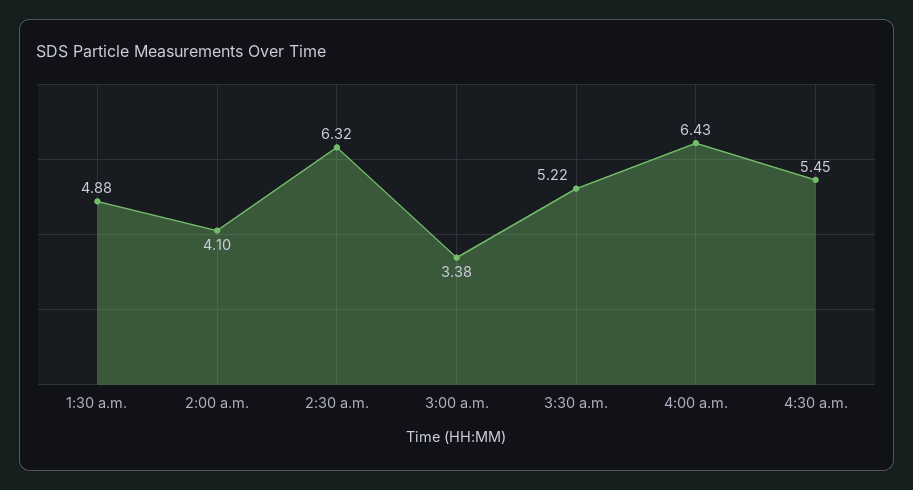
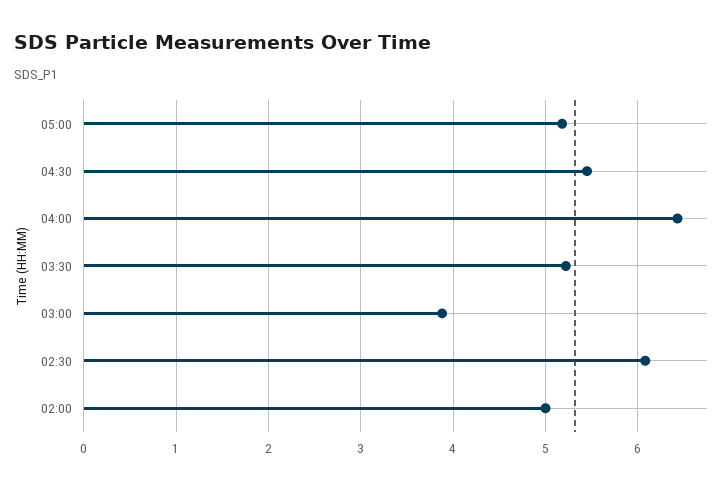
1:30 a.m.: 4.88 -> none
2:00 a.m.: 4.1 -> 5
2:30 a.m.: 6.32 -> 6.1
3:00 a.m.: 3.38 -> 3.9
05:00: none -> 5.2

